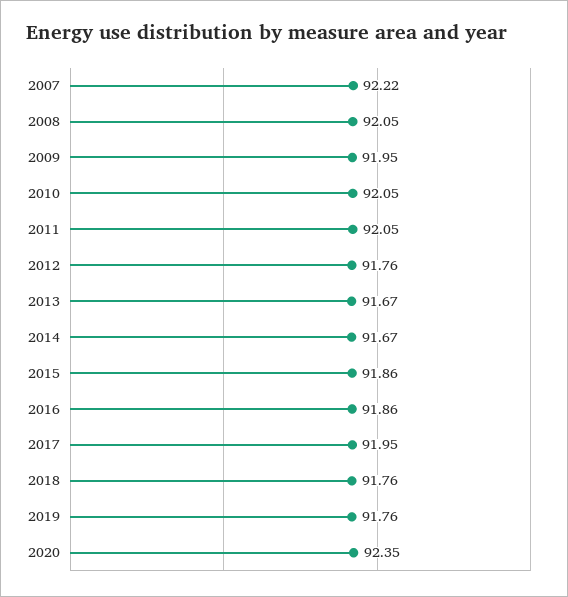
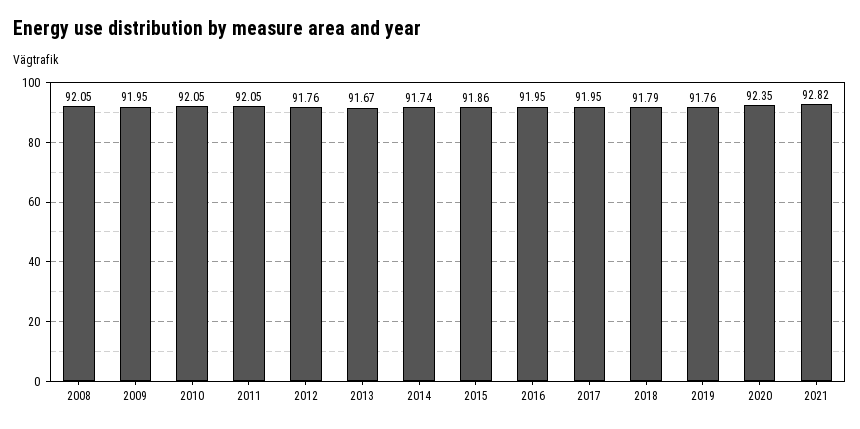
2007: 92.22 -> none
2014: 91.67 -> 91.74
2016: 91.86 -> 91.95
2018: 91.76 -> 91.79
2021: none -> 92.82

